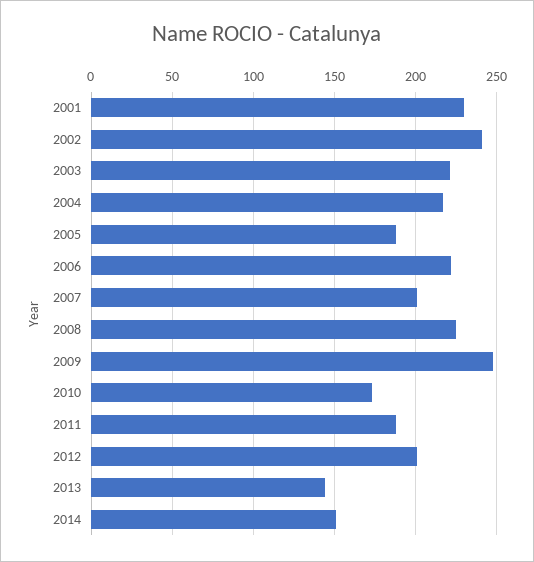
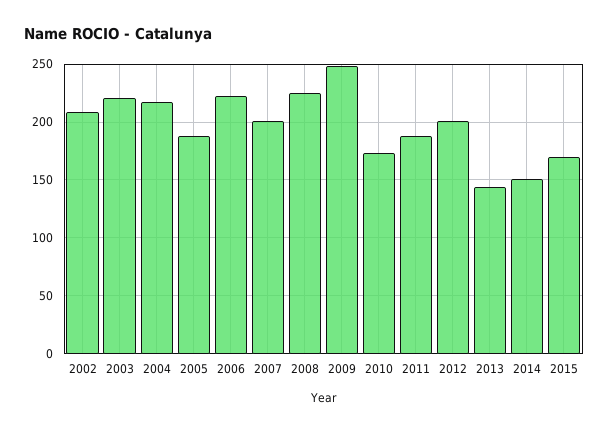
2001: 230 -> none
2002: 240 -> 210
2015: none -> 170

